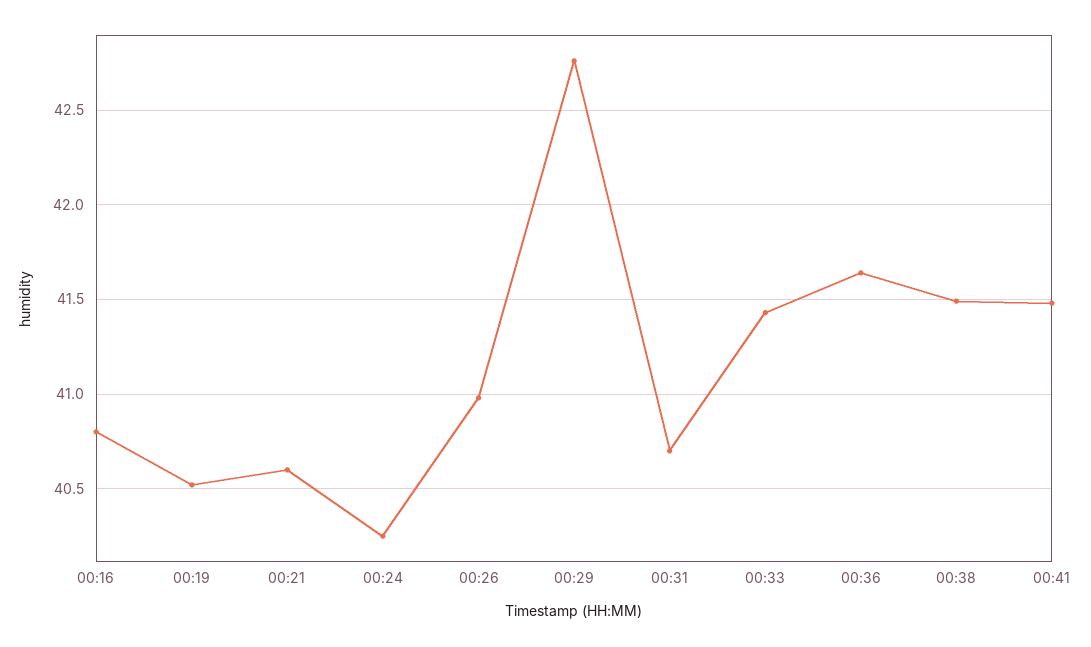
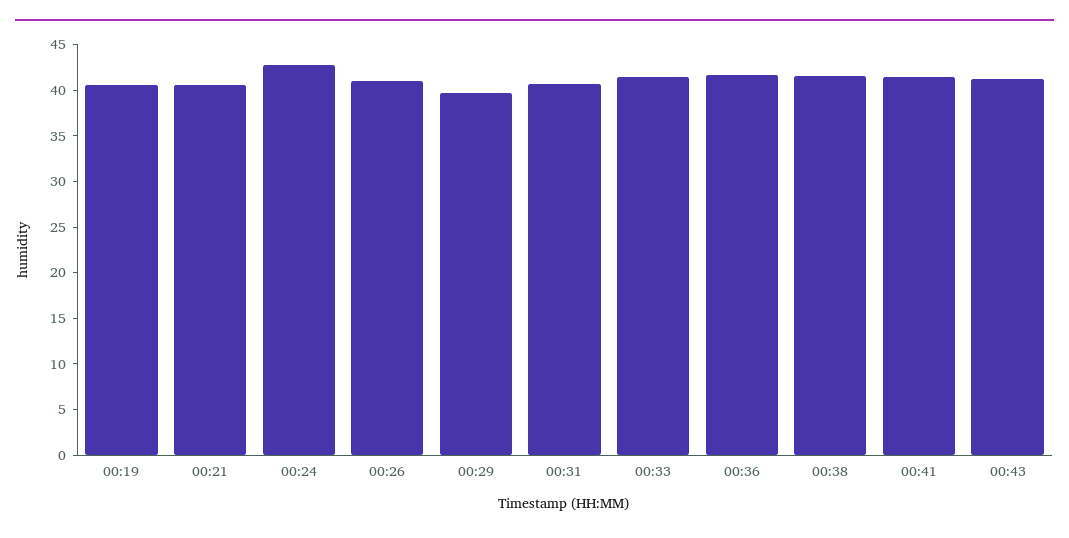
00:16: 40.8 -> none
00:24: 40.25 -> 43
00:29: 42.75 -> 40
00:43: none -> 41

